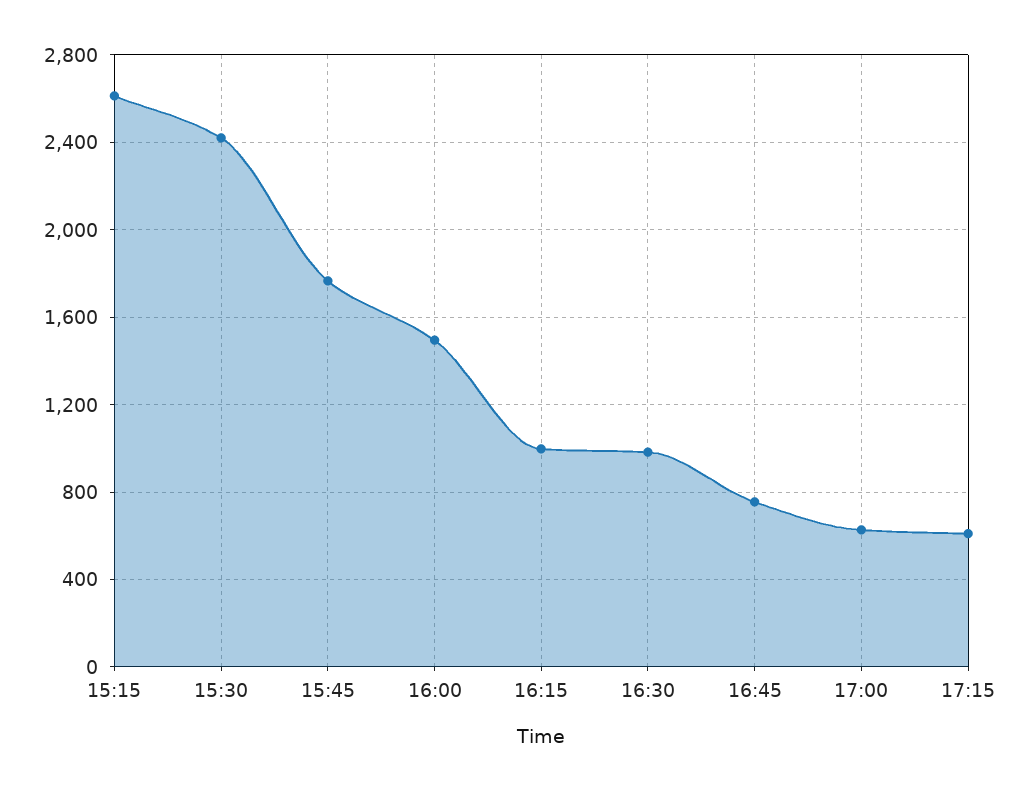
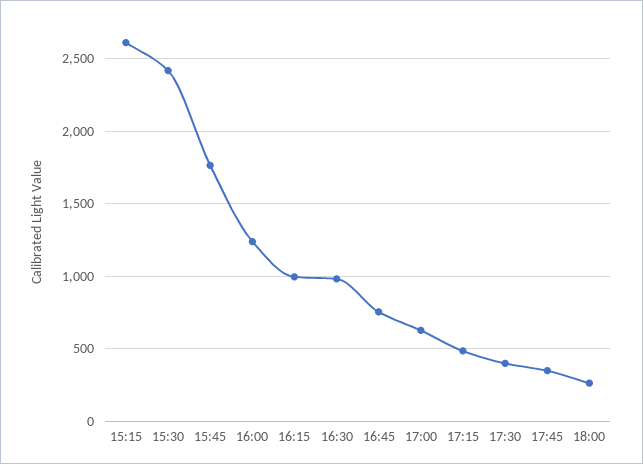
16:00: 1500 -> 1250
17:15: 600 -> 500
17:30: none -> 400
17:45: none -> 350
18:00: none -> 250

